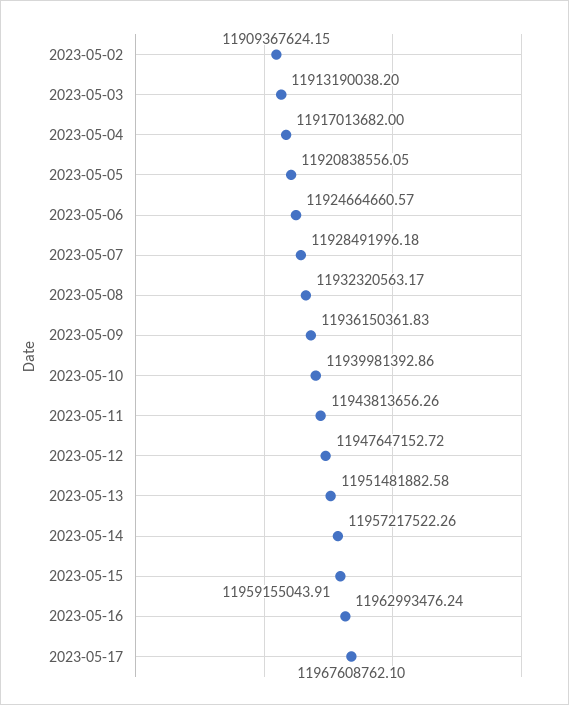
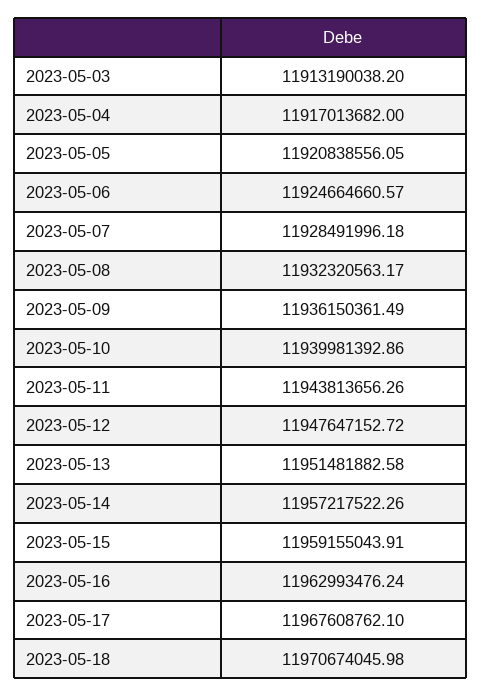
2023-05-02: 11909367624.15 -> none
2023-05-09: 11936150361.83 -> 11936150361.49
2023-05-18: none -> 11970674045.98

